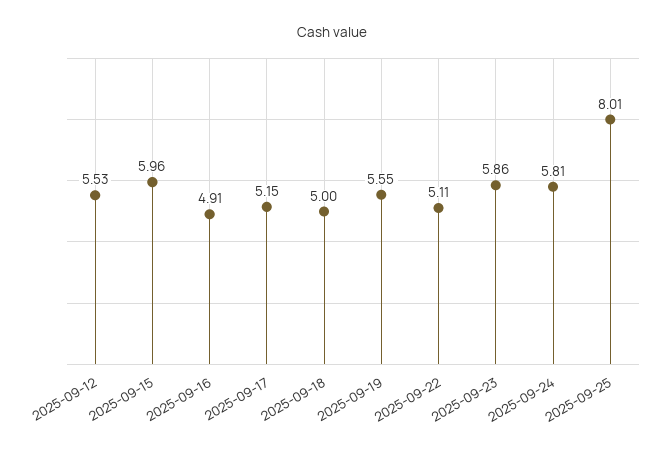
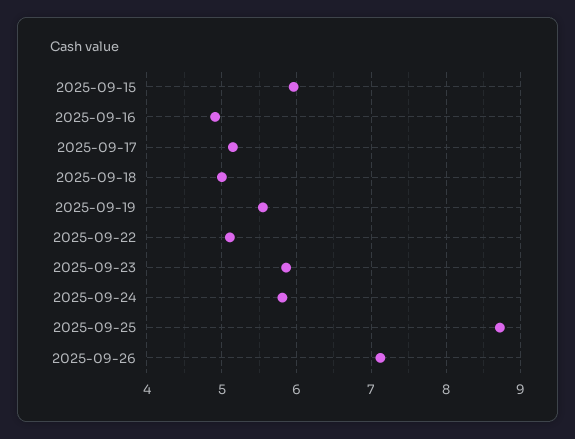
2025-09-12: 5.53 -> none
2025-09-25: 8.01 -> 8.7
2025-09-26: none -> 7.1

